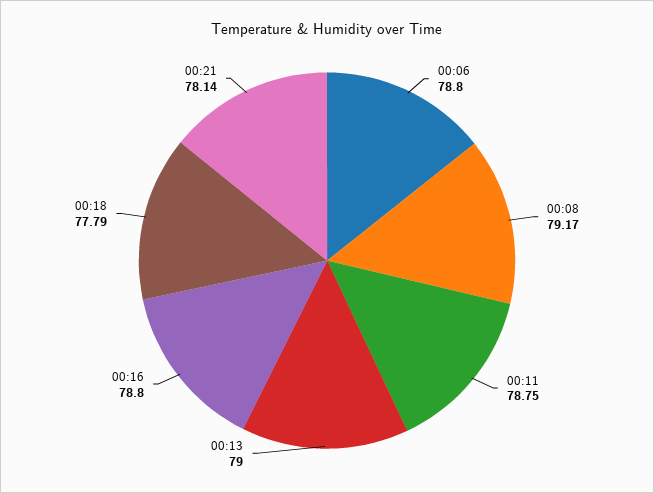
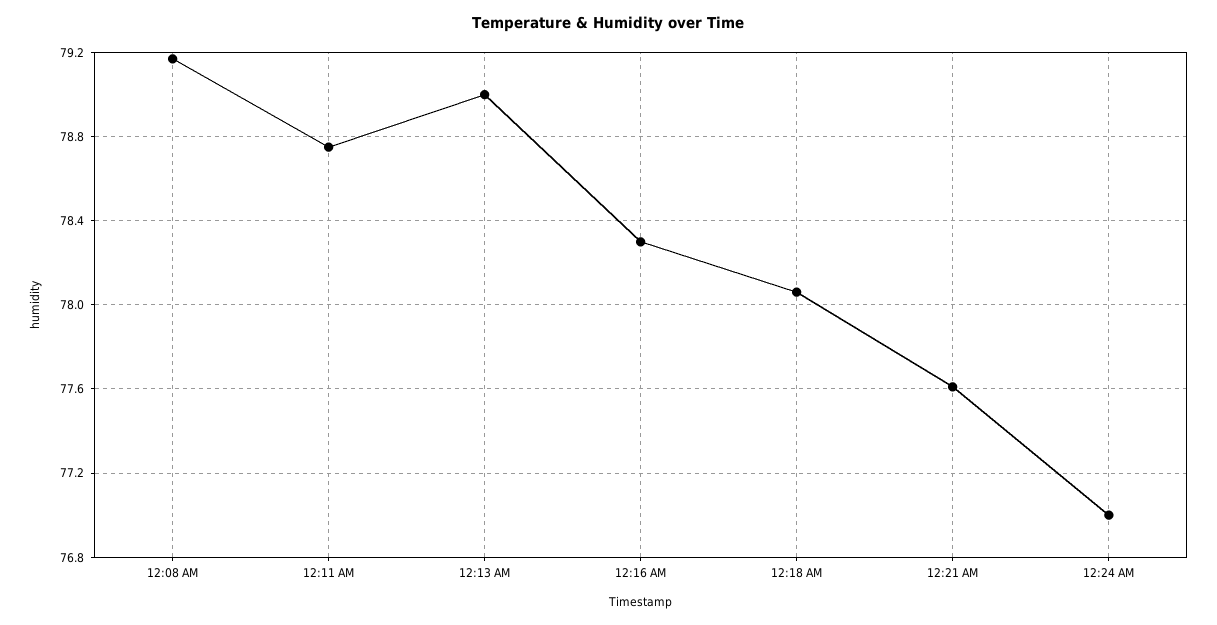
00:06: 78.8 -> none
00:16: 78.8 -> 78.3
00:18: 77.79 -> 78.05
00:21: 78.14 -> 77.6
12:24 AM: none -> 77

